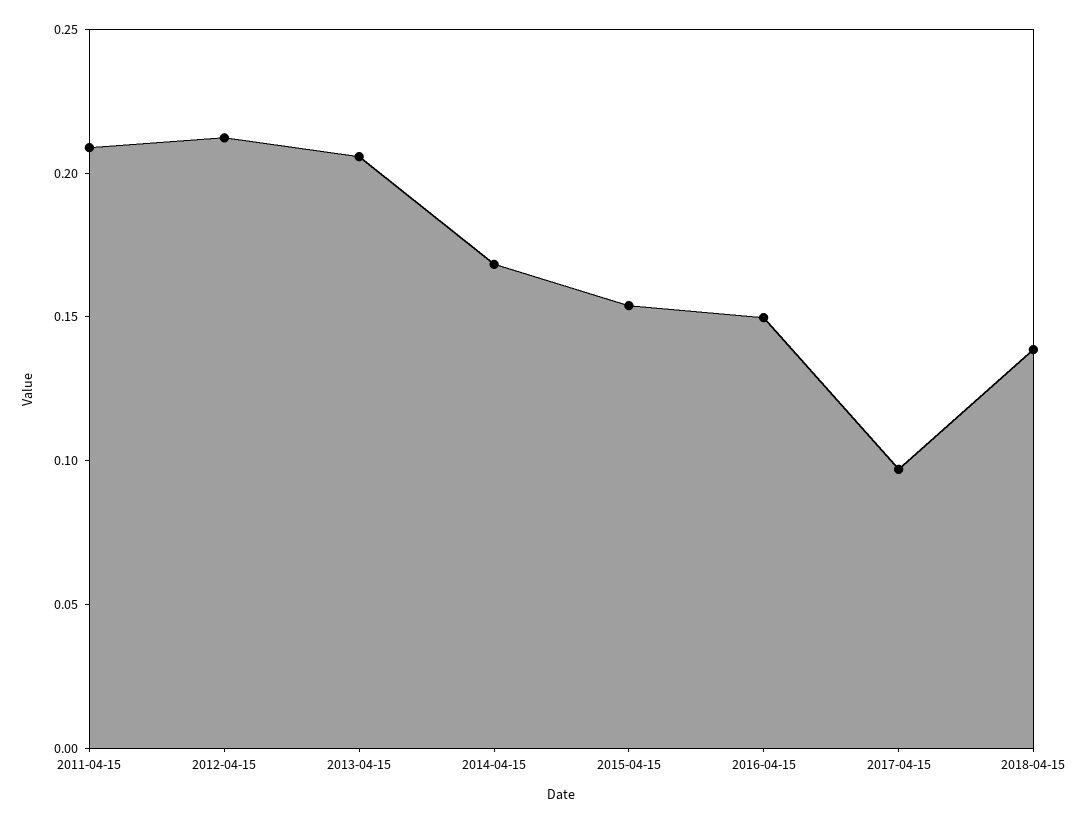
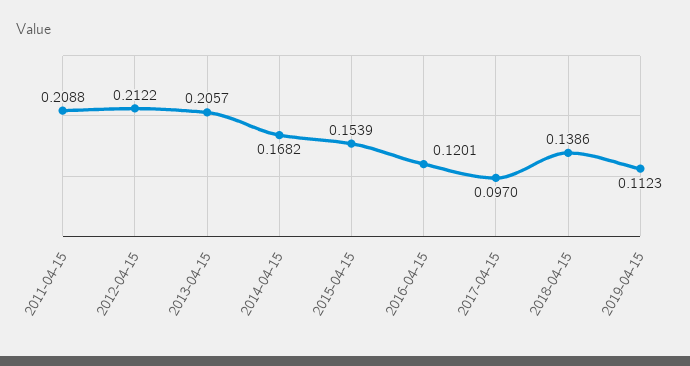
2016-04-15: 0.15 -> 0.1201
2019-04-15: none -> 0.1123

